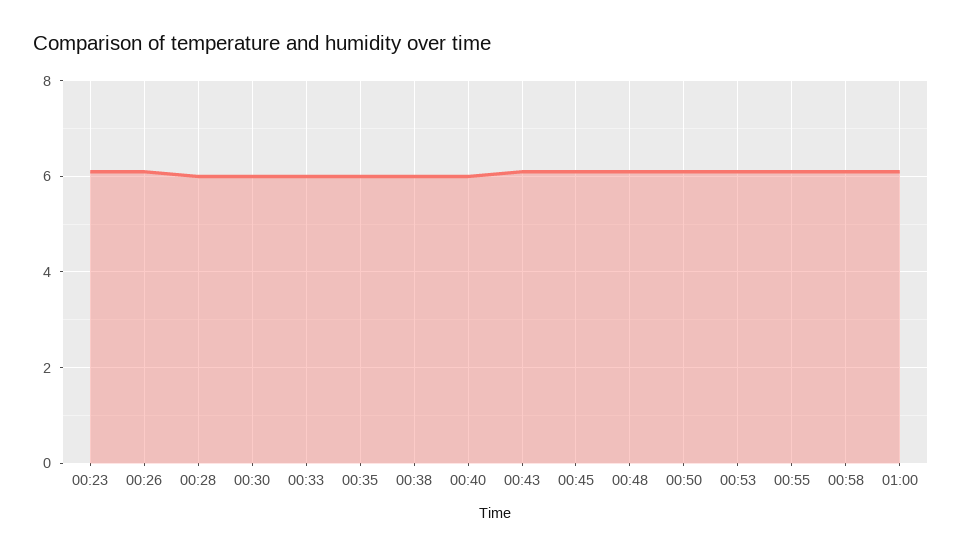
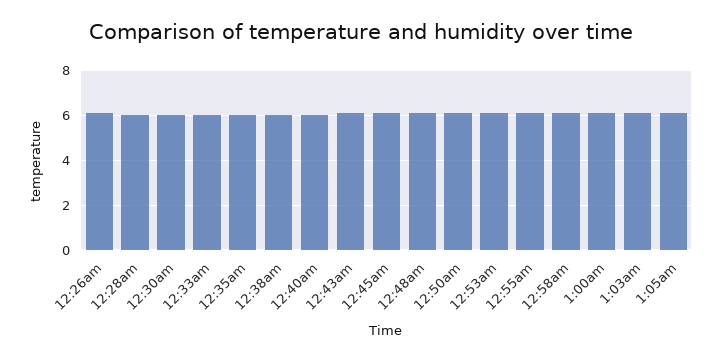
00:23: 6 -> none
1:03am: none -> 6
1:05am: none -> 6

